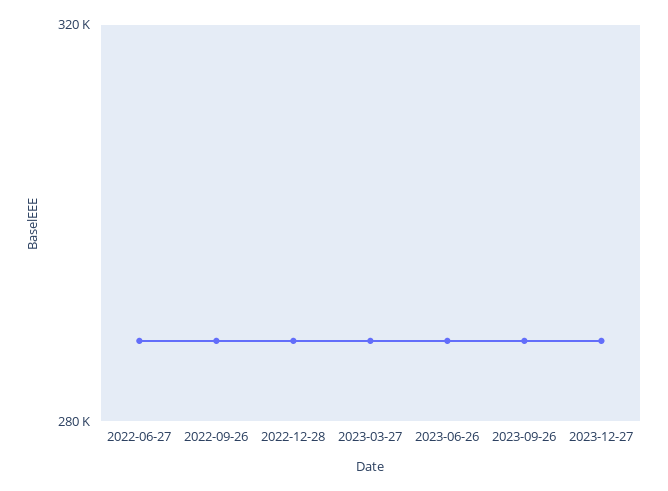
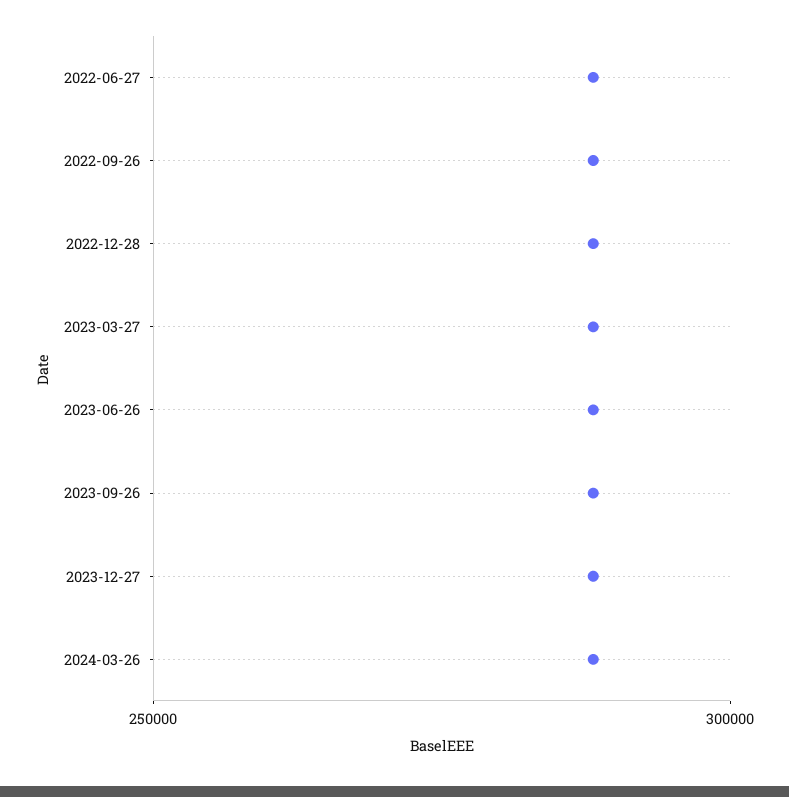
2024-03-26: none -> 290000

